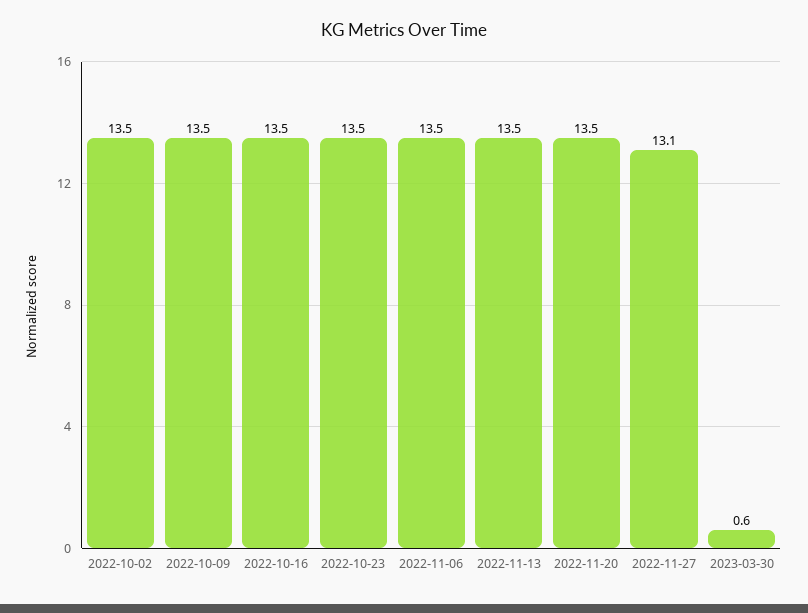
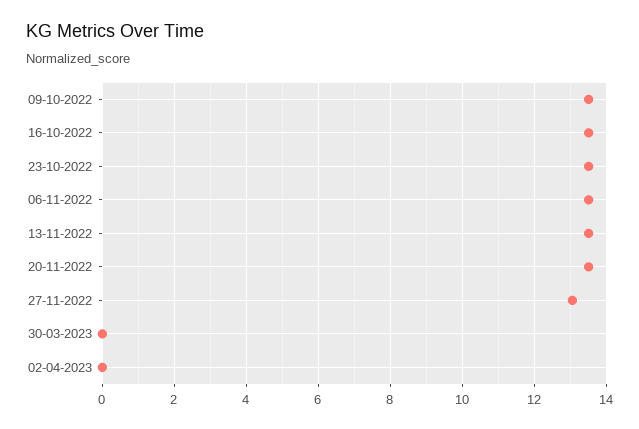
2022-10-02: 13.5 -> none
2023-03-30: 0.6 -> 0
02-04-2023: none -> 0

